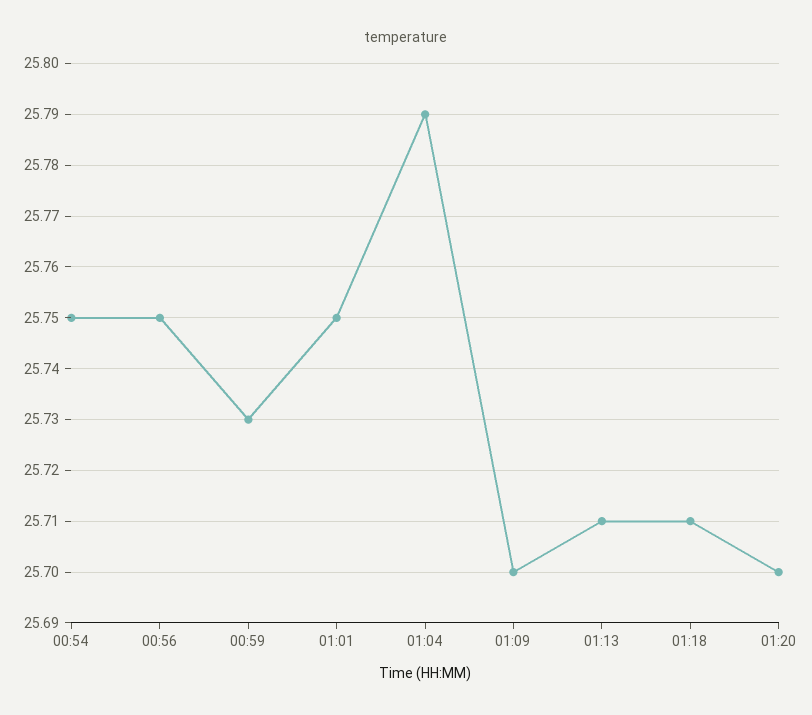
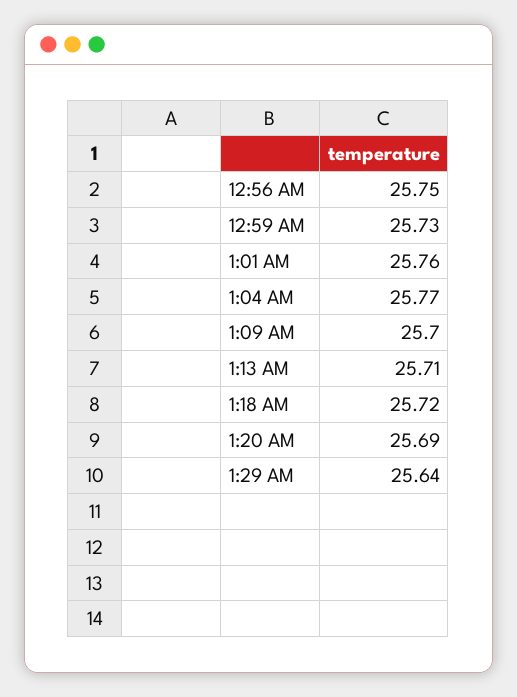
00:54: 25.75 -> none
01:01: 25.75 -> 25.76
01:04: 25.79 -> 25.77
01:18: 25.71 -> 25.72
01:20: 25.7 -> 25.69
1:29 AM: none -> 25.64

